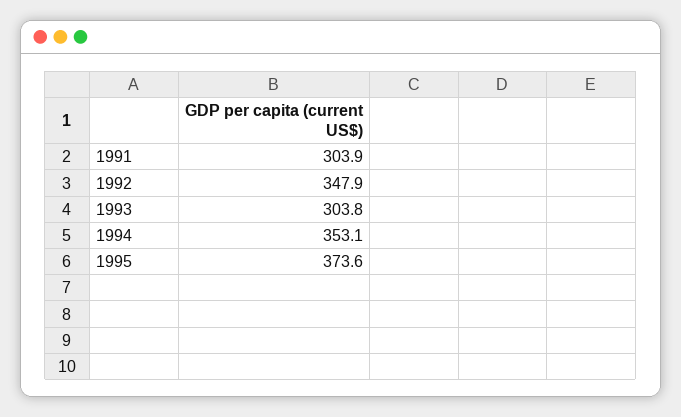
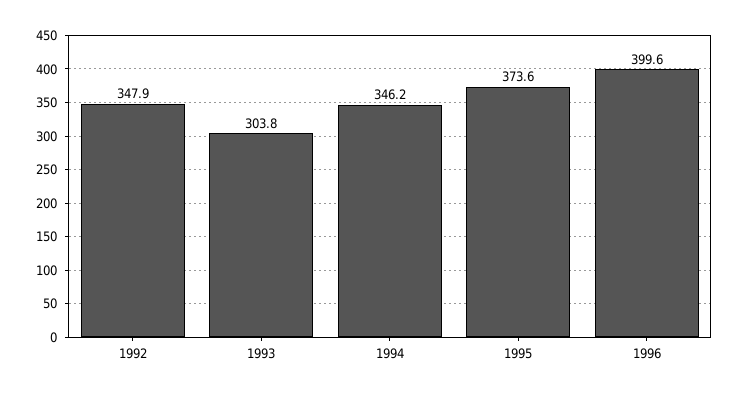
1991: 303.9 -> none
1994: 353.1 -> 346.2
1996: none -> 399.6

